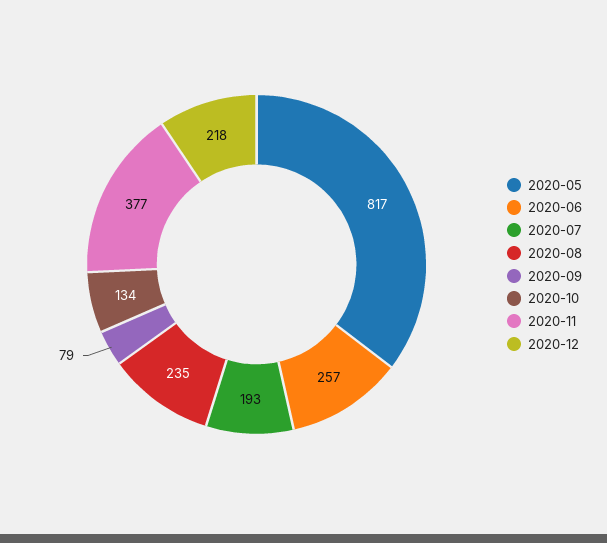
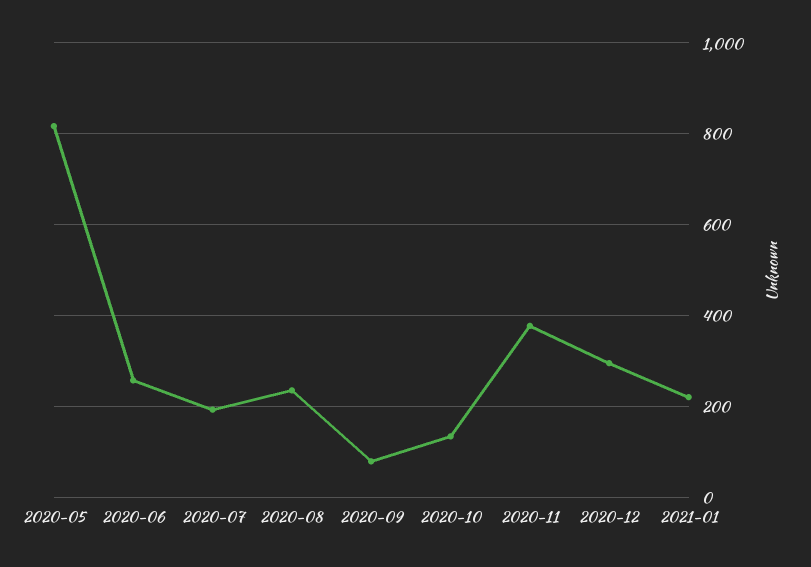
2020-12: 218 -> 300
2021-01: none -> 220

